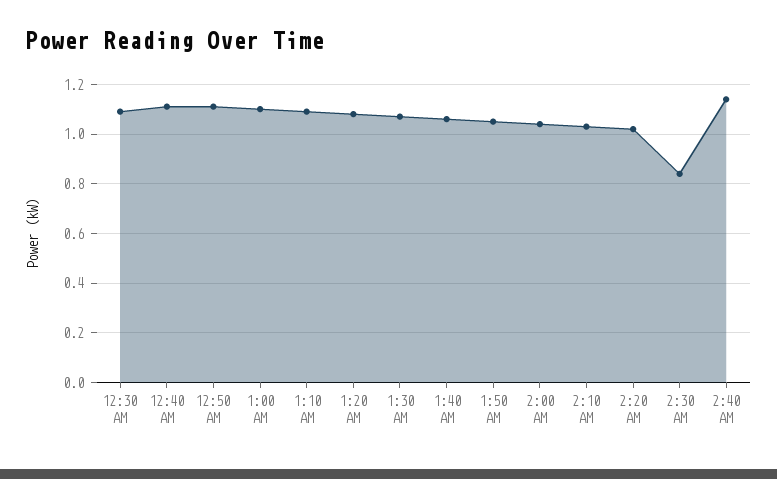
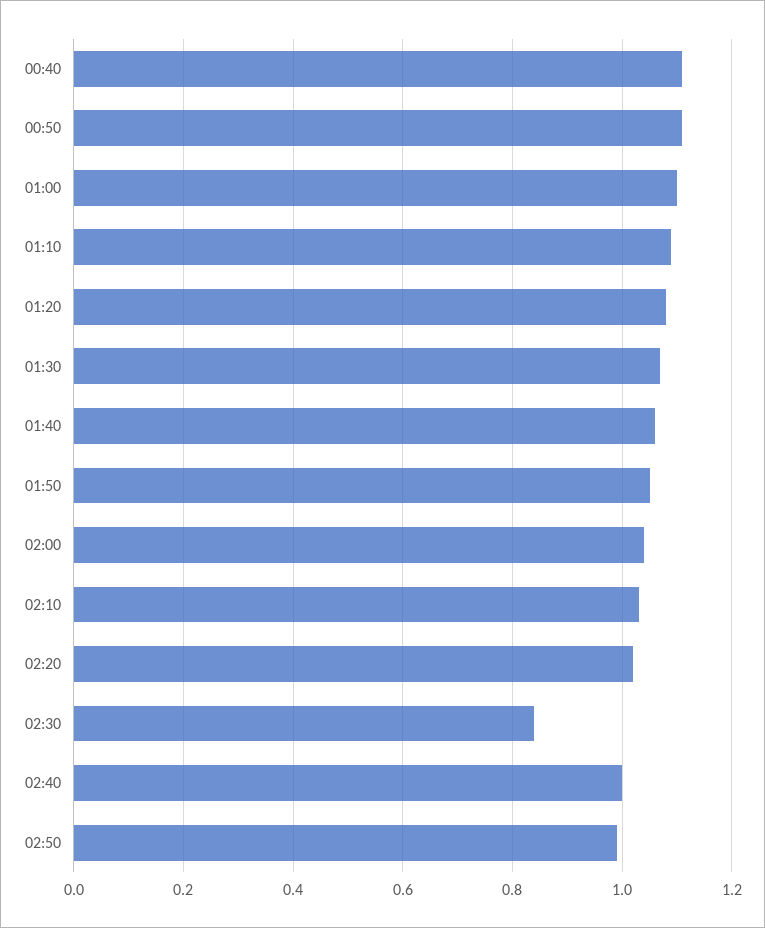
12:30 AM: 1.1 -> none
2:40 AM: 1.15 -> 1
02:50: none -> 1

